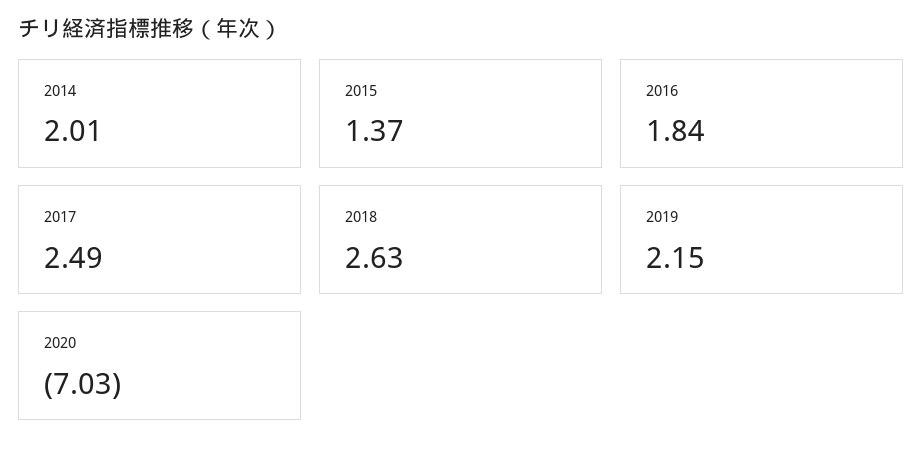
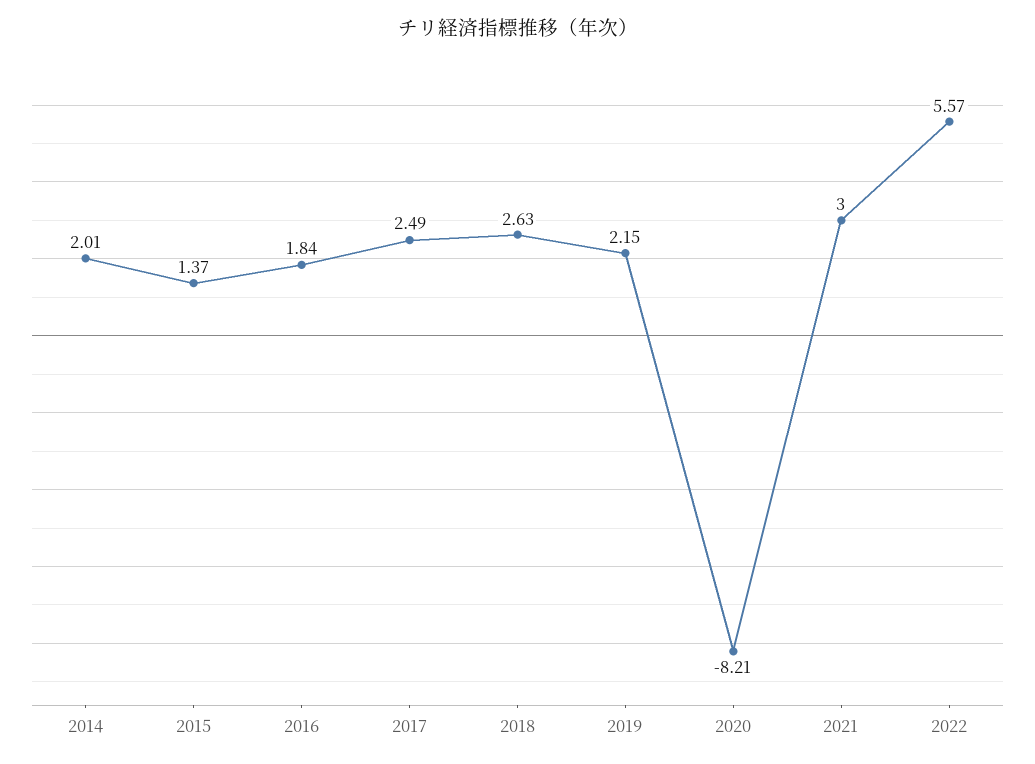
2020: -7.03 -> -8.21
2021: none -> 3
2022: none -> 5.57

